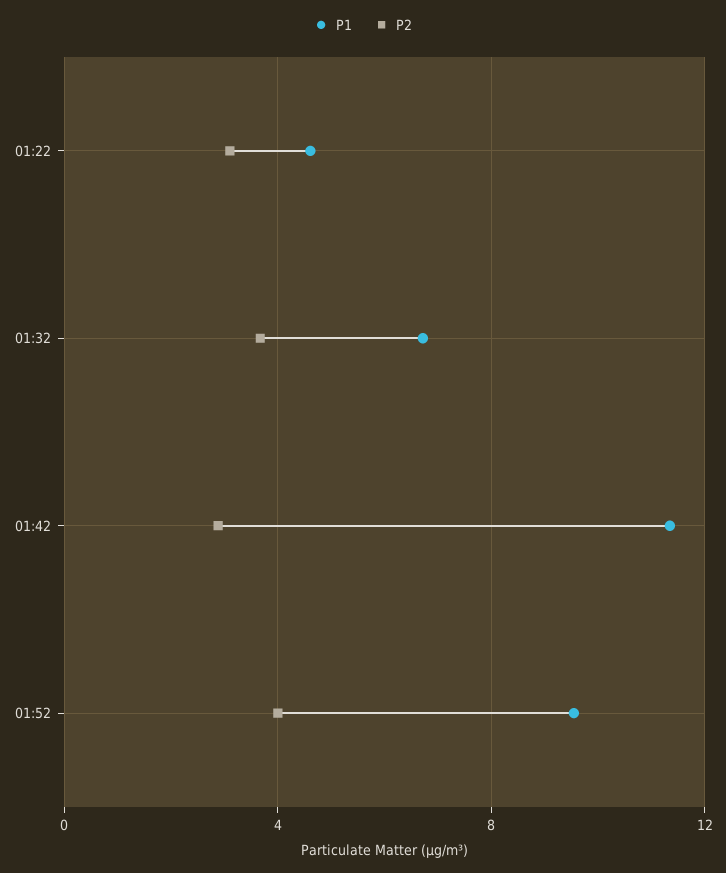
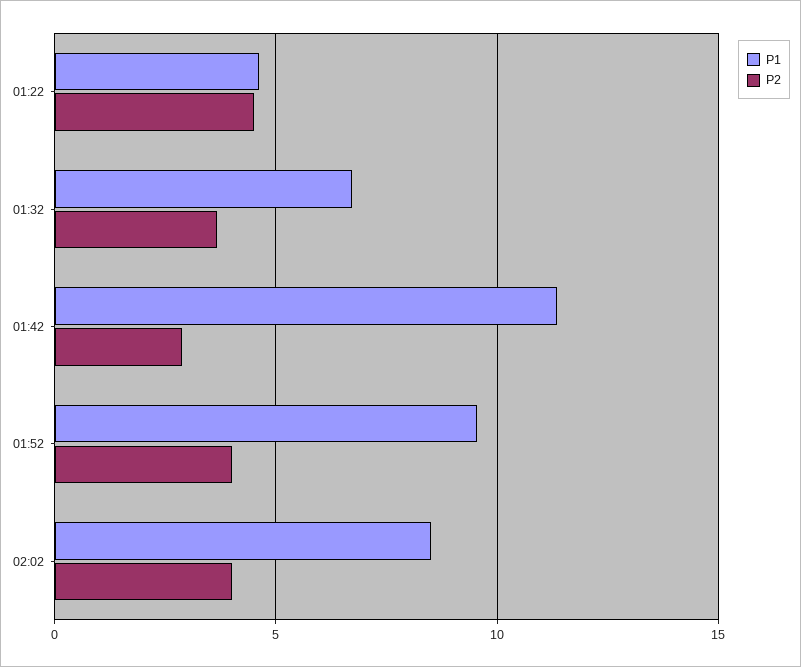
P2, 01:22: 3 -> 4.5
P1, 02:02: none -> 8.5
P2, 02:02: none -> 4

